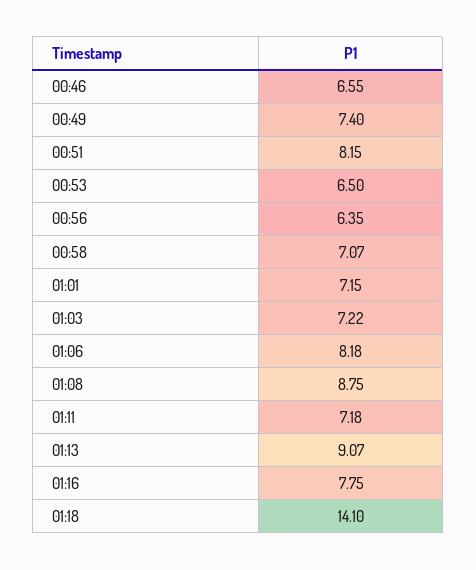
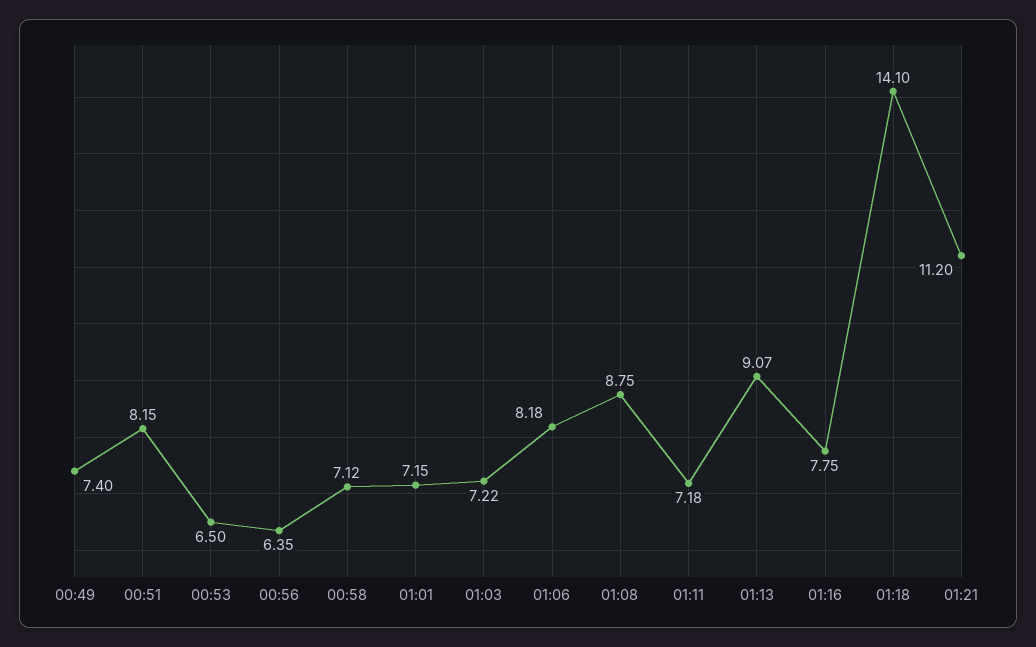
00:46: 6.55 -> none
00:58: 7.07 -> 7.12
01:21: none -> 11.2

